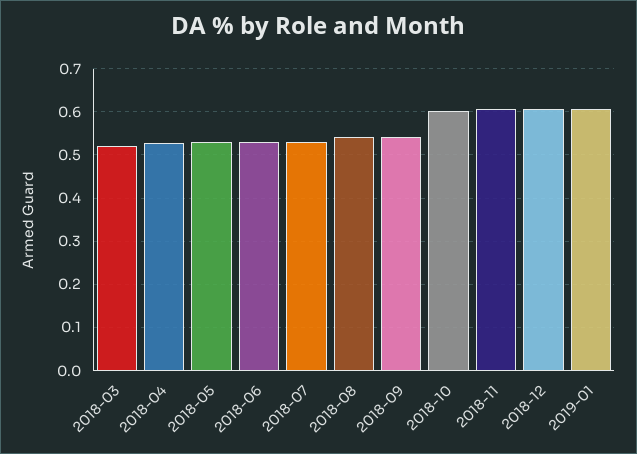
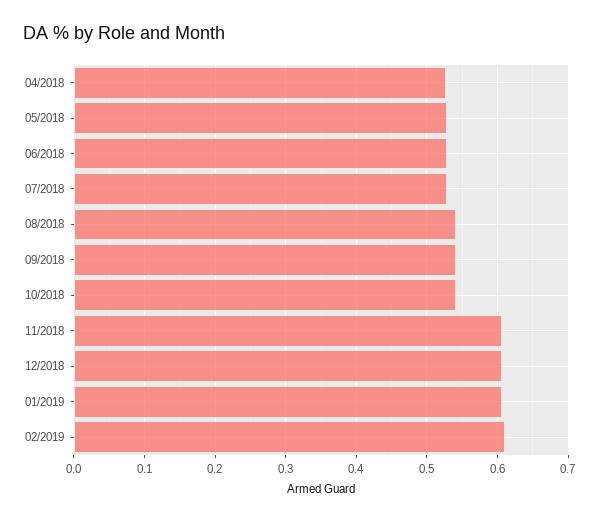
2018-03: 0.52 -> none
2018-10: 0.6 -> 0.54
02/2019: none -> 0.61

